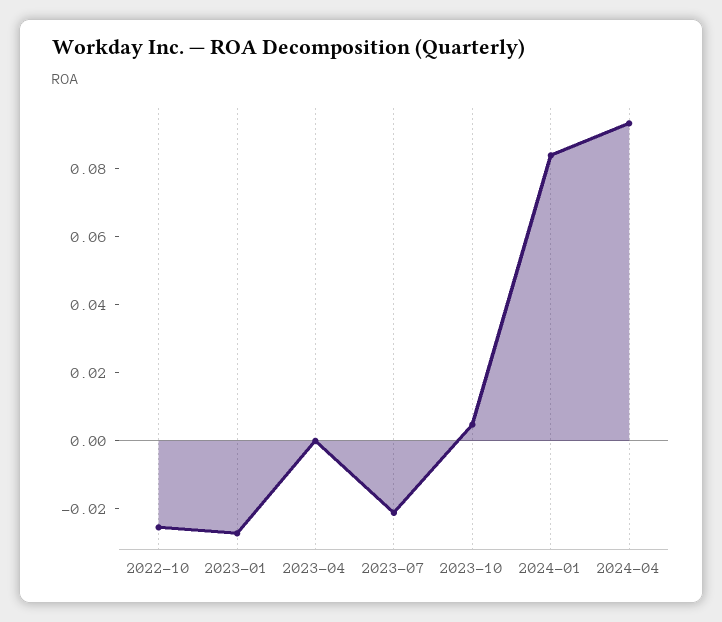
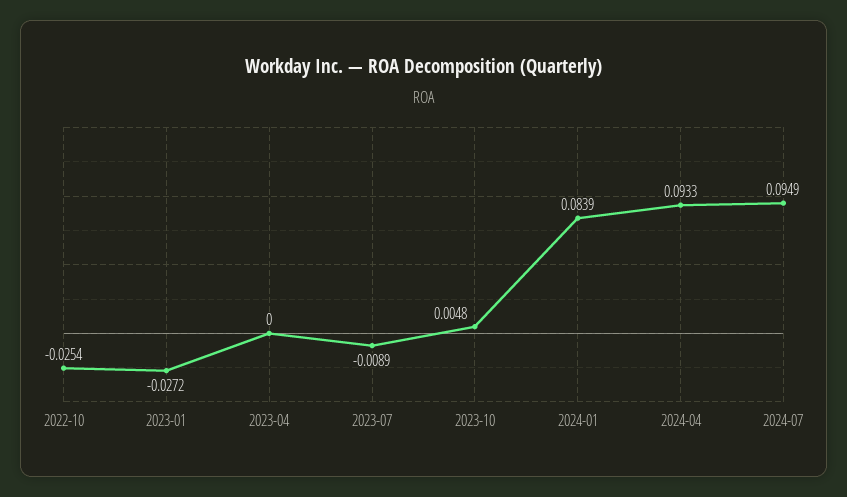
2023-07: -0.02 -> -0.0089
2024-07: none -> 0.0949

